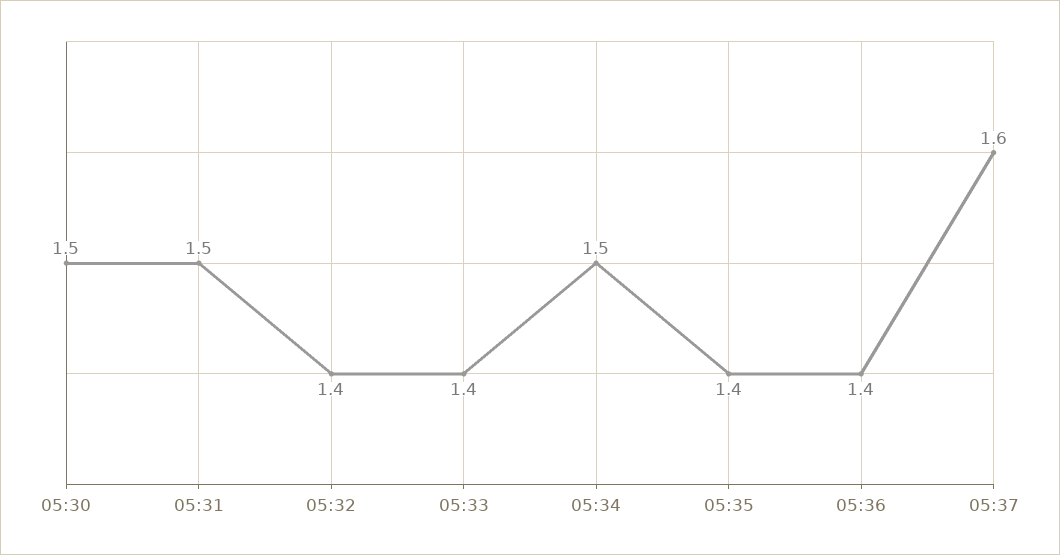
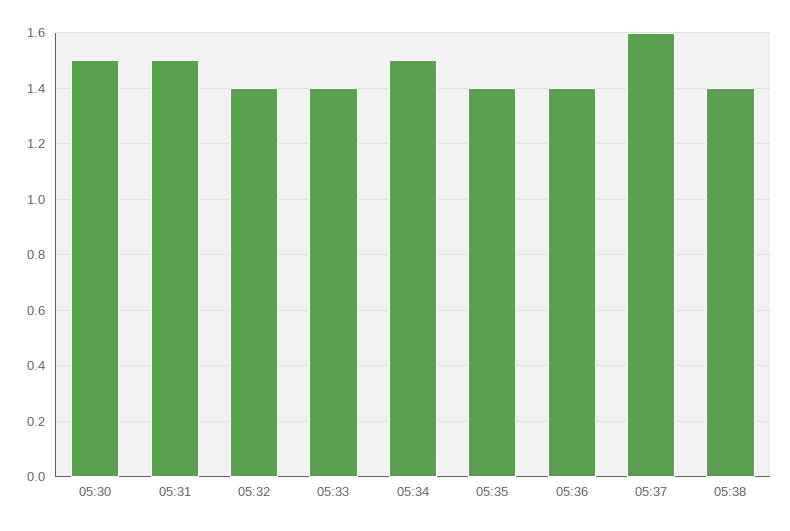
05:38: none -> 1.4

